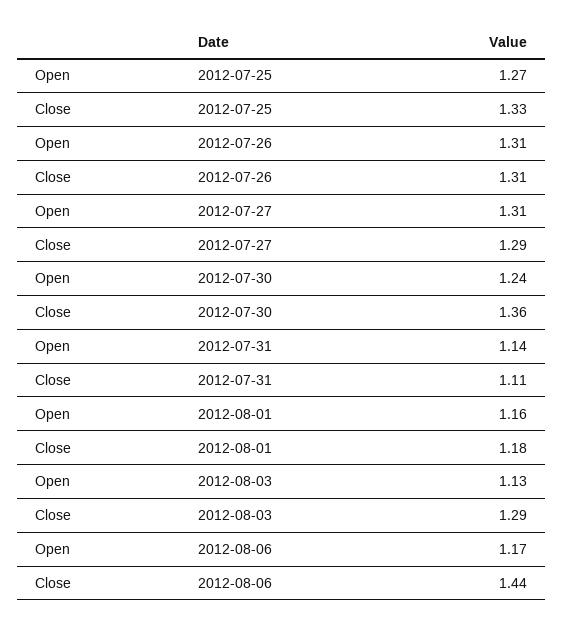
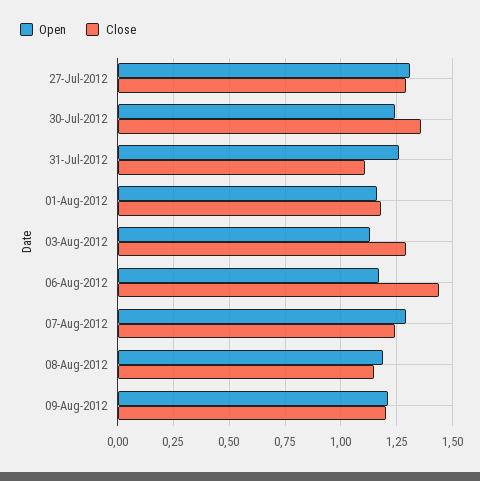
Open, 2012-07-25: 1.27 -> none
Close, 2012-07-25: 1.33 -> none
Open, 2012-07-26: 1.31 -> none
Close, 2012-07-26: 1.31 -> none
Open, 2012-07-31: 1.14 -> 1.25
Open, 07-Aug-2012: none -> 1.3
Close, 07-Aug-2012: none -> 1.25
Open, 08-Aug-2012: none -> 1.2
Close, 08-Aug-2012: none -> 1.15
Open, 09-Aug-2012: none -> 1.2
Close, 09-Aug-2012: none -> 1.2

